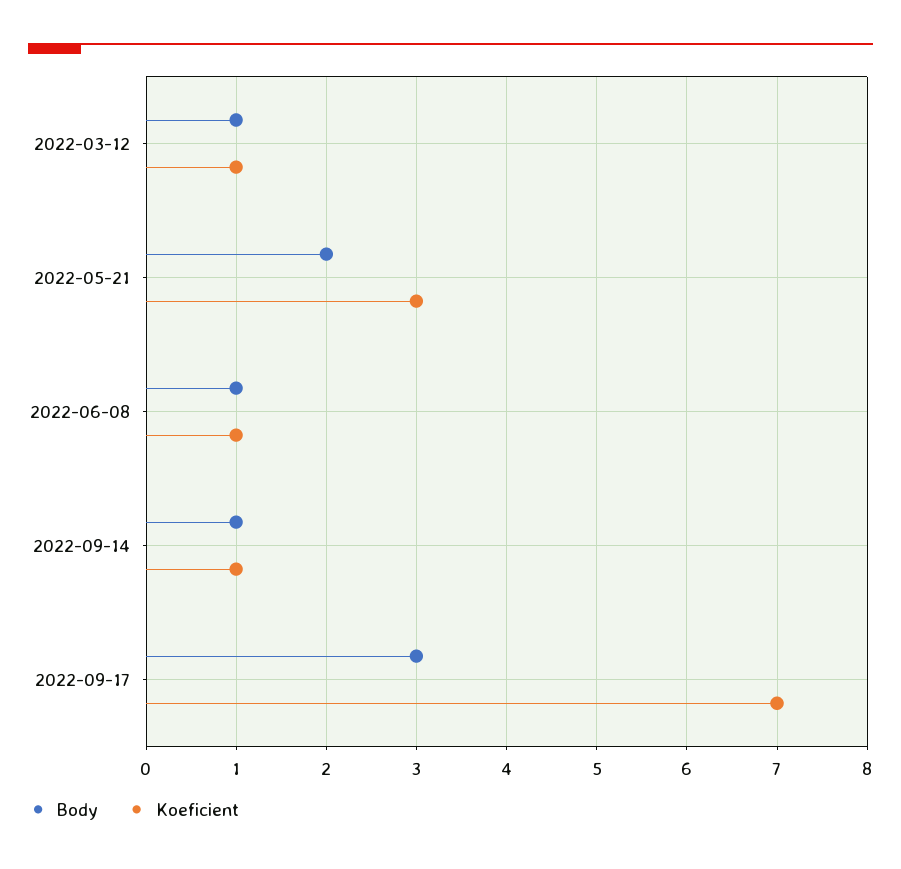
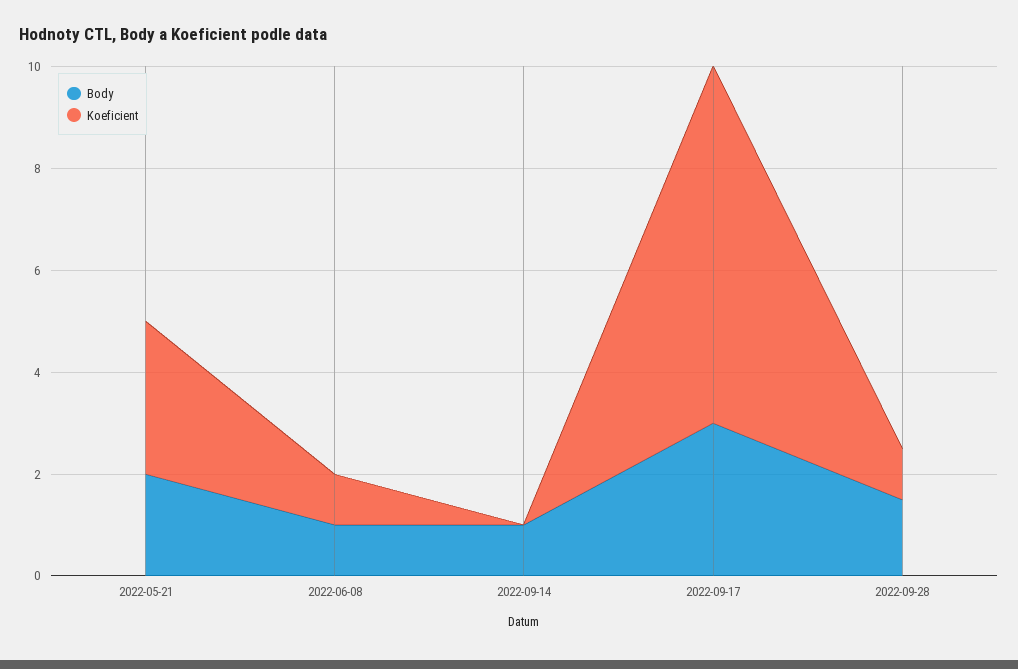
Body, 2022-03-12: 1 -> none
Koeficient, 2022-03-12: 1 -> none
Koeficient, 2022-09-14: 1 -> 0
Body, 2022-09-28: none -> 1.5
Koeficient, 2022-09-28: none -> 1

